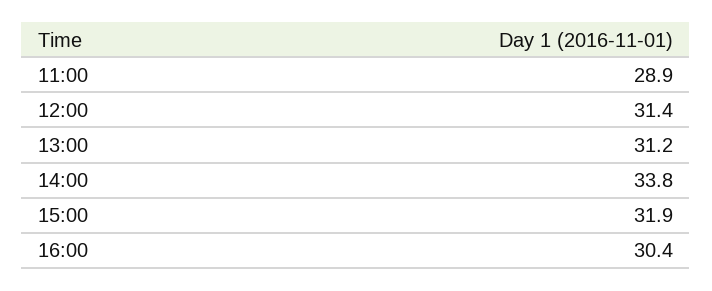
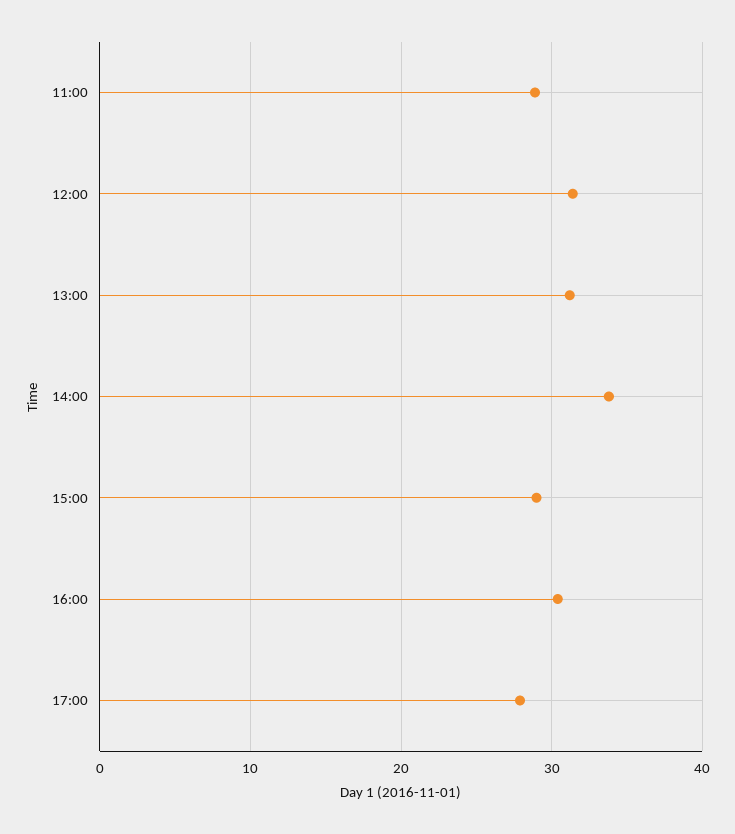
15:00: 31.9 -> 29
17:00: none -> 28

